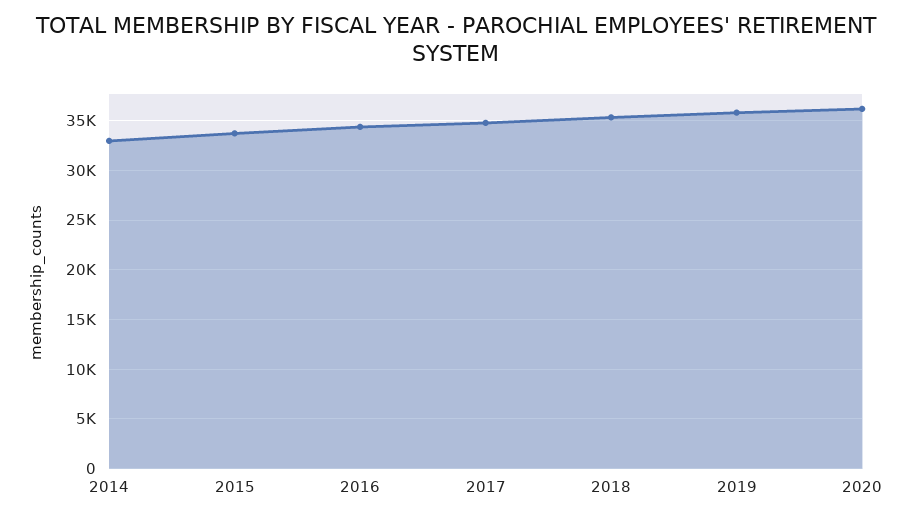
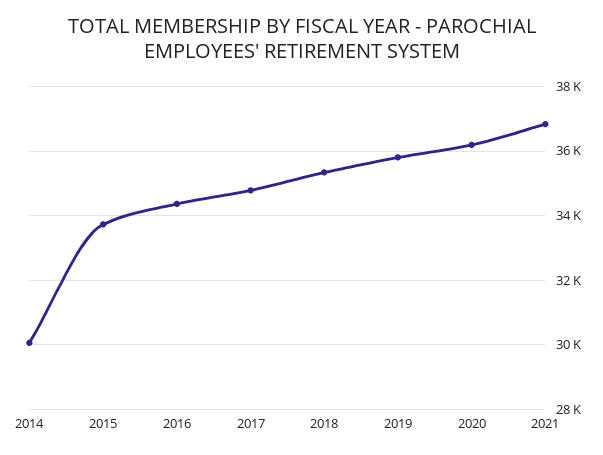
2014: 33000 -> 30000
2021: none -> 36800

